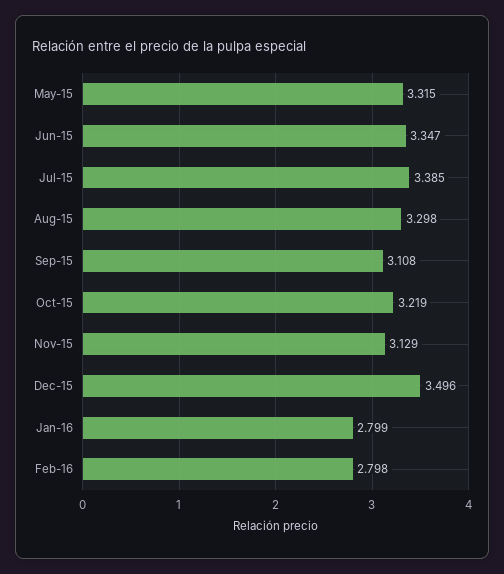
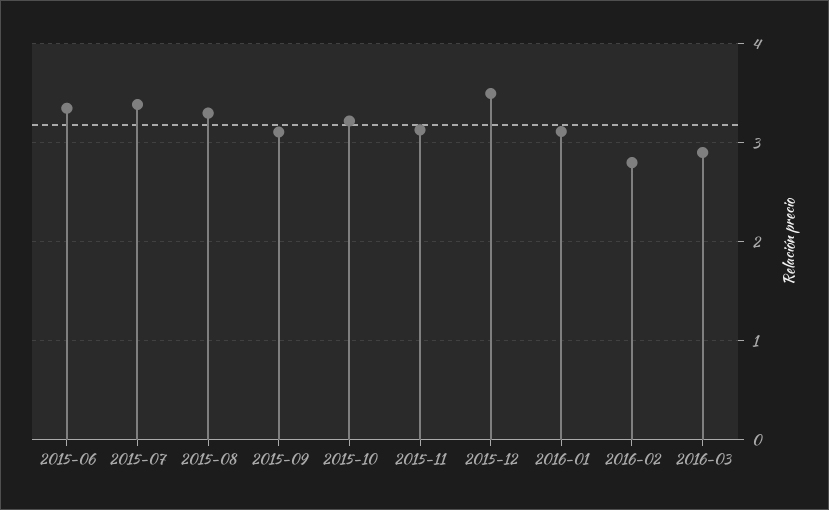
May-15: 3.315 -> none
Jan-16: 2.799 -> 3.1
2016-03: none -> 2.9

